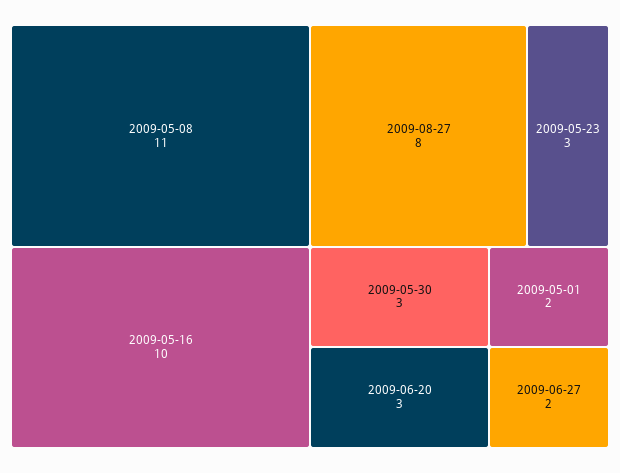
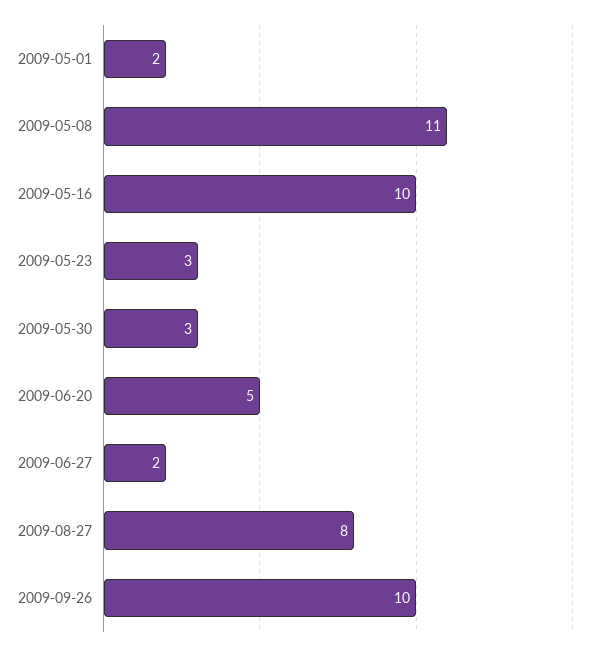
2009-06-20: 3 -> 5
2009-09-26: none -> 10

